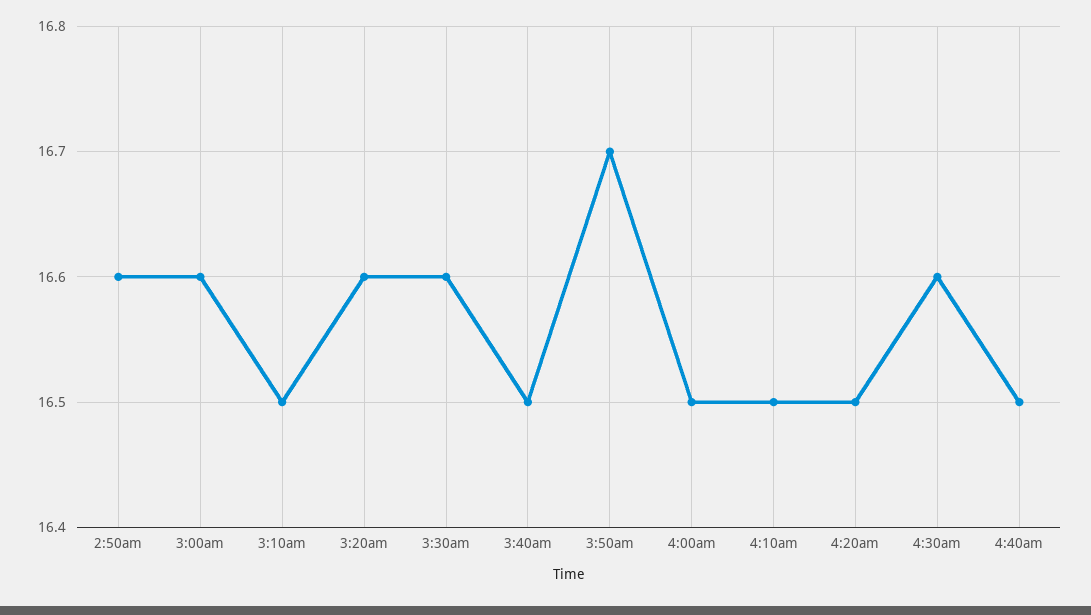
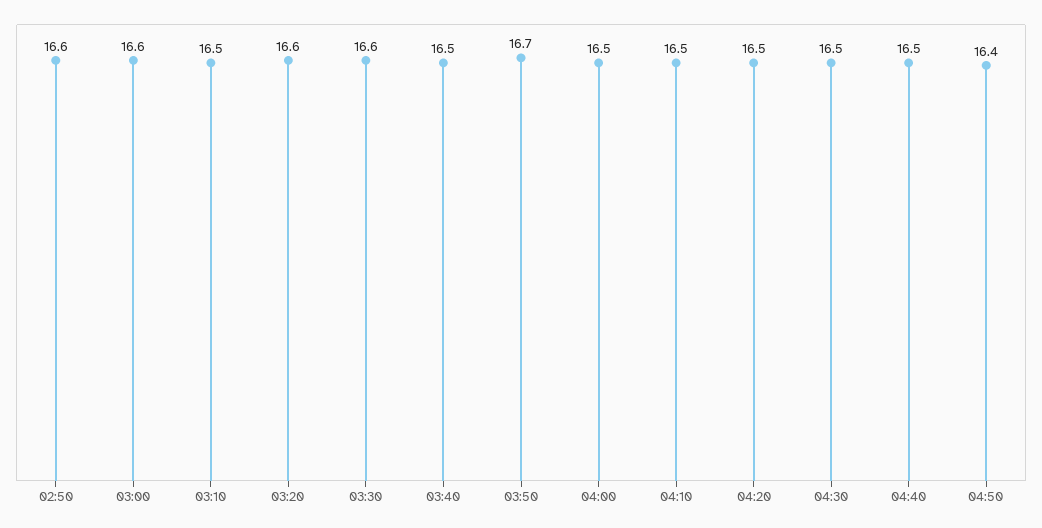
4:30am: 16.6 -> 16.5
04:50: none -> 16.4

